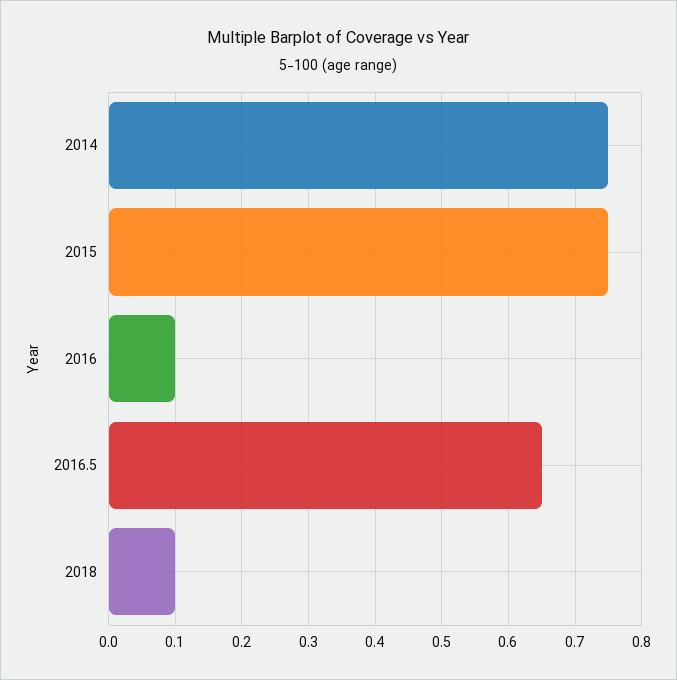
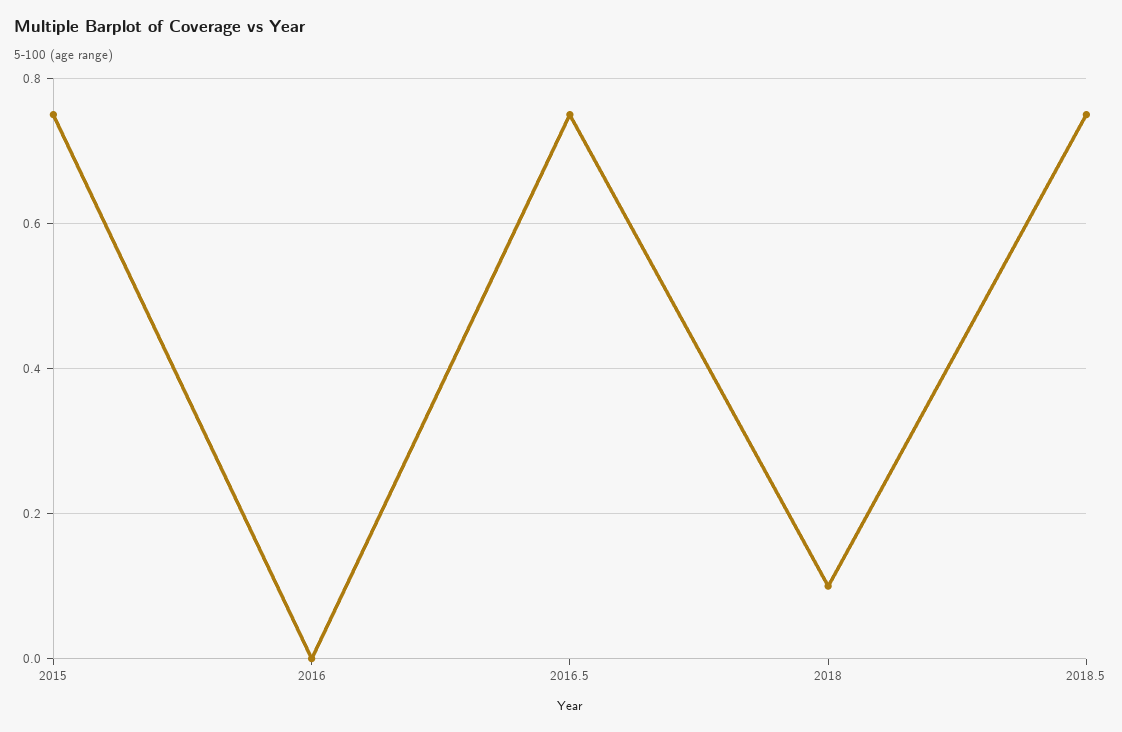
2014: 0.75 -> none
2016: 0.1 -> 0
2016.5: 0.65 -> 0.75
2018.5: none -> 0.75

